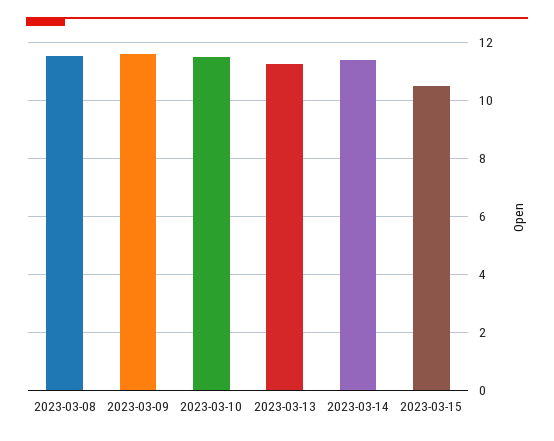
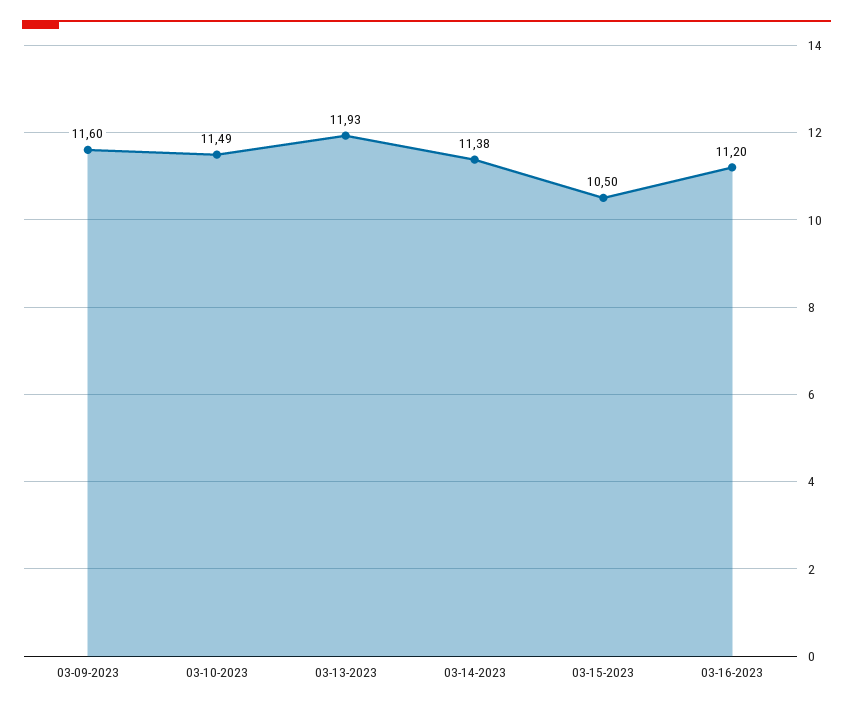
2023-03-08: 11.5 -> none
2023-03-13: 11.25 -> 11.93
03-16-2023: none -> 11.2

